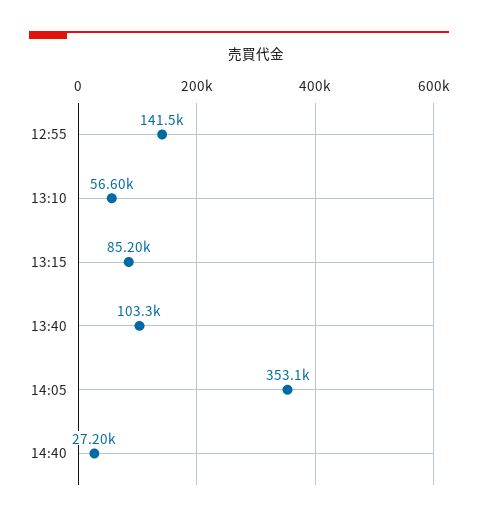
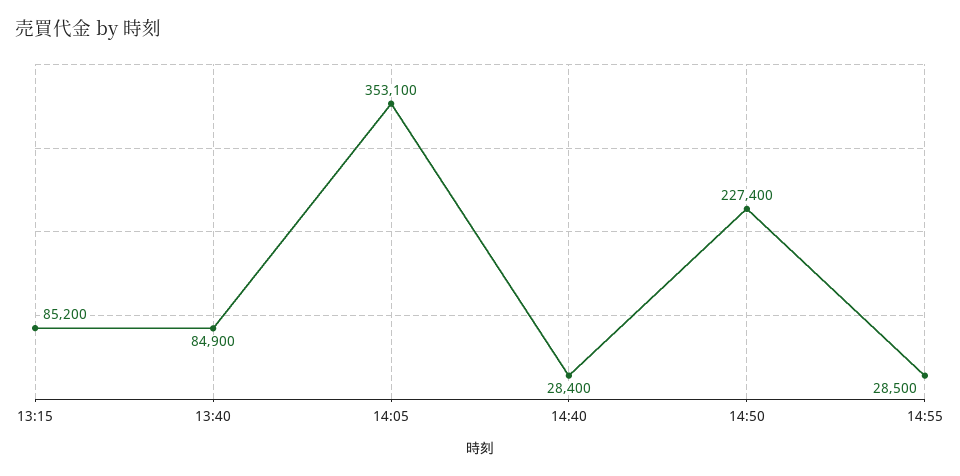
12:55: 141500 -> none
13:10: 56600 -> none
13:40: 103300 -> 84900
14:40: 27200 -> 28400
14:50: none -> 227400
14:55: none -> 28500

